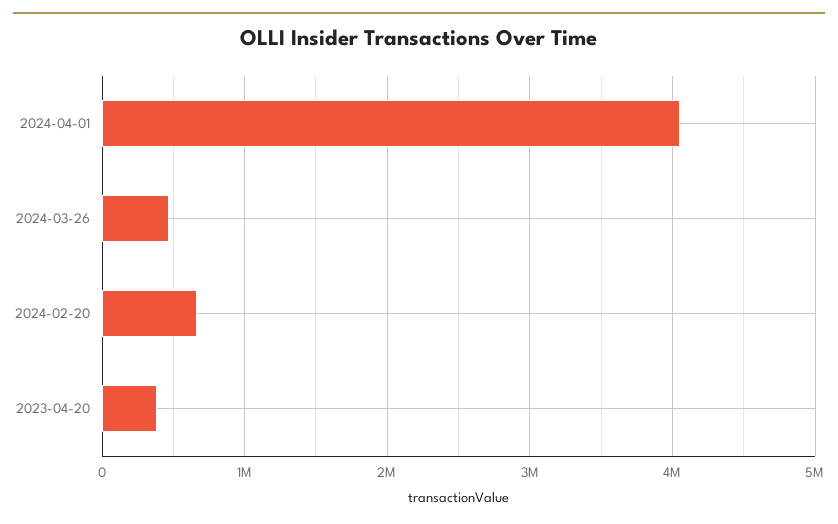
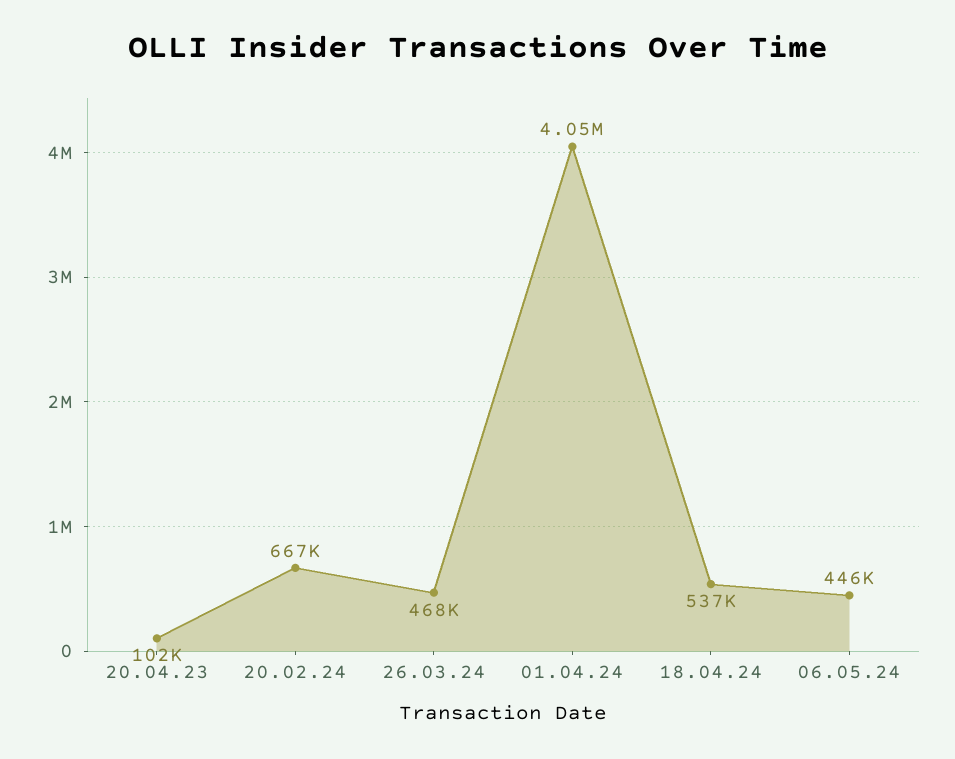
2023-04-20: 400000 -> 102000
18.04.24: none -> 537000
06.05.24: none -> 446000

